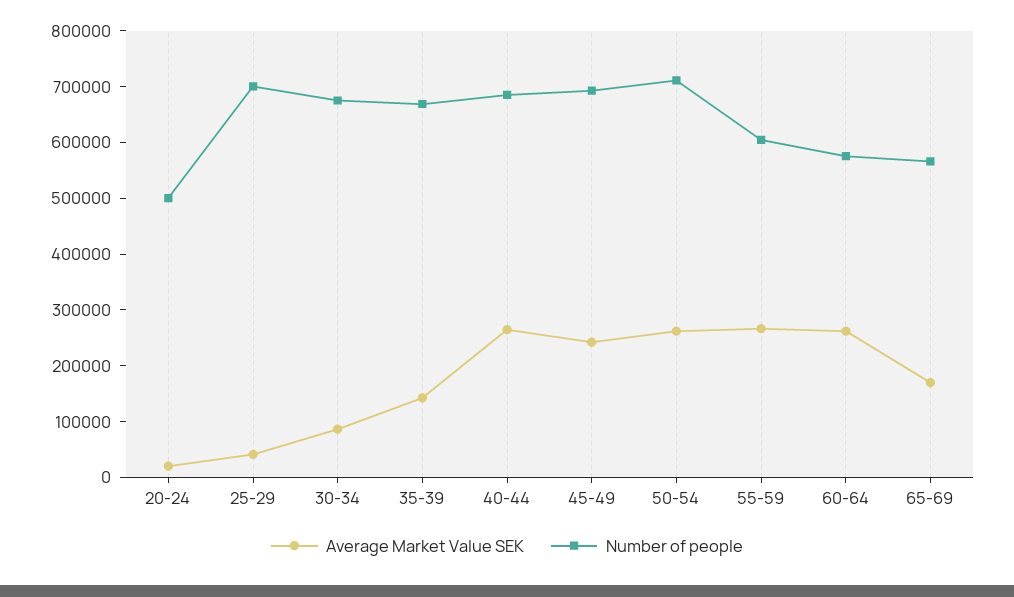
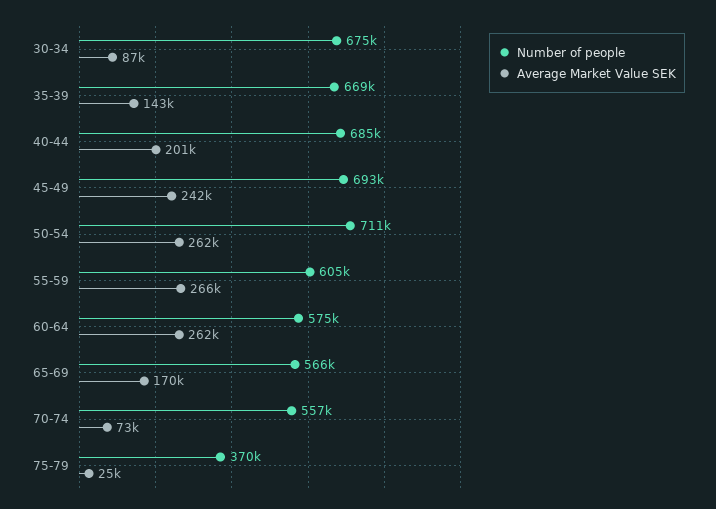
Average Market Value SEK, 20-24: 20000 -> none
Number of people, 20-24: 500000 -> none
Average Market Value SEK, 25-29: 40000 -> none
Number of people, 25-29: 700000 -> none
Average Market Value SEK, 40-44: 260000 -> 201000
Number of people, 70-74: none -> 557000
Average Market Value SEK, 70-74: none -> 73000
Number of people, 75-79: none -> 370000
Average Market Value SEK, 75-79: none -> 25000

